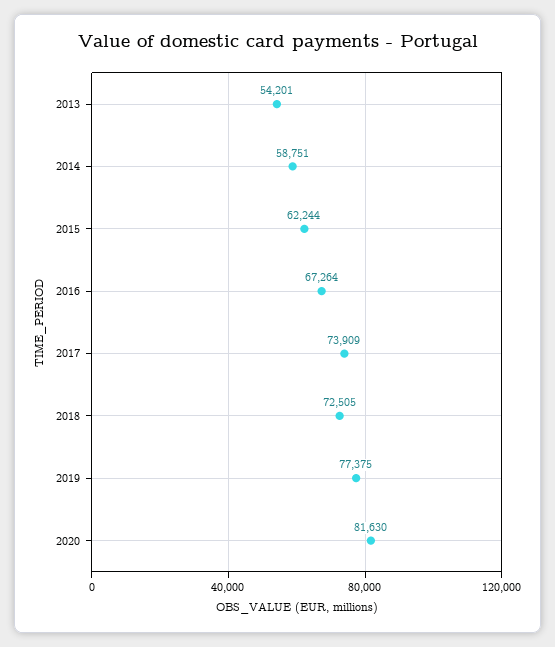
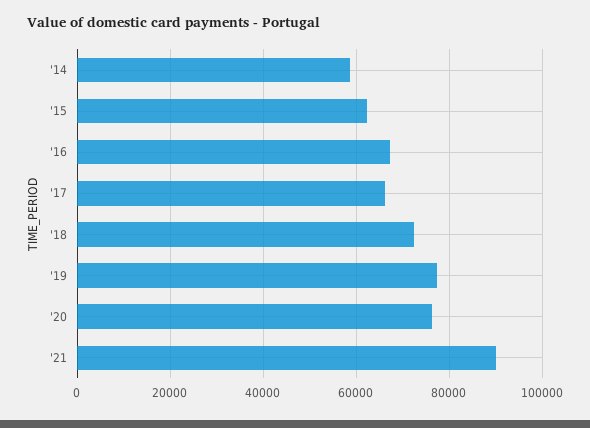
2013: 54201 -> none
2017: 73909 -> 66000
2020: 81630 -> 76000
'21: none -> 90000

